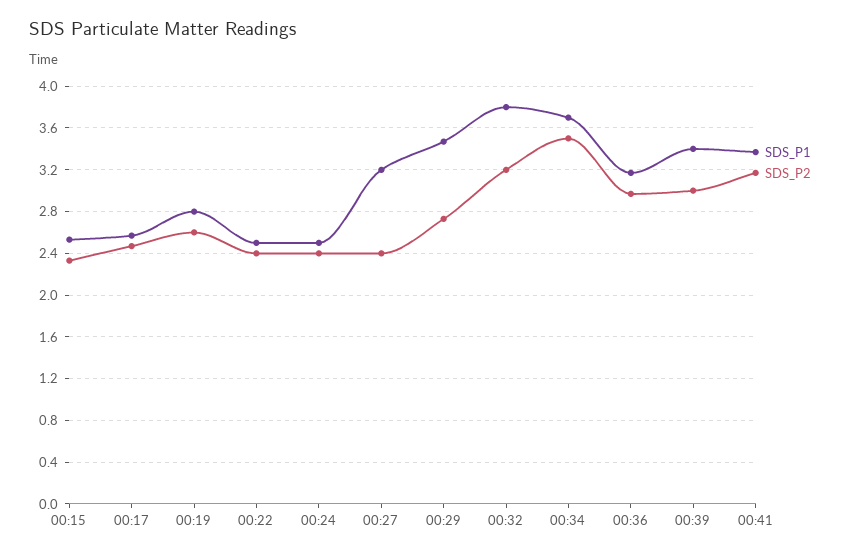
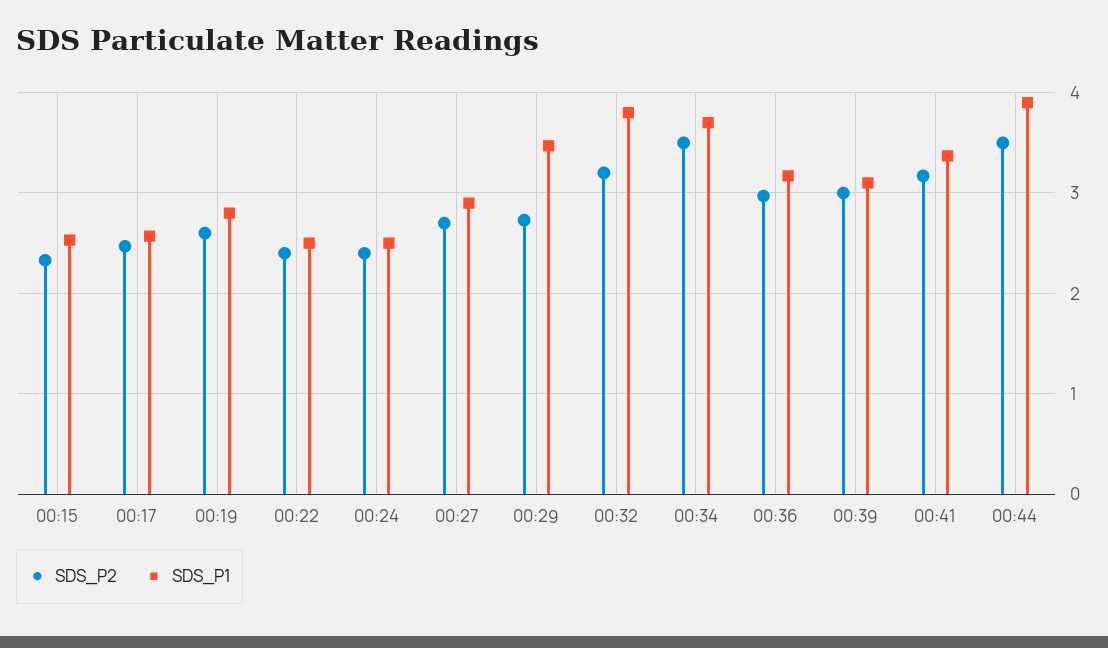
SDS_P1, 00:27: 3.2 -> 2.9
SDS_P2, 00:27: 2.4 -> 2.7
SDS_P1, 00:39: 3.4 -> 3.1
SDS_P2, 00:44: none -> 3.5
SDS_P1, 00:44: none -> 3.9

